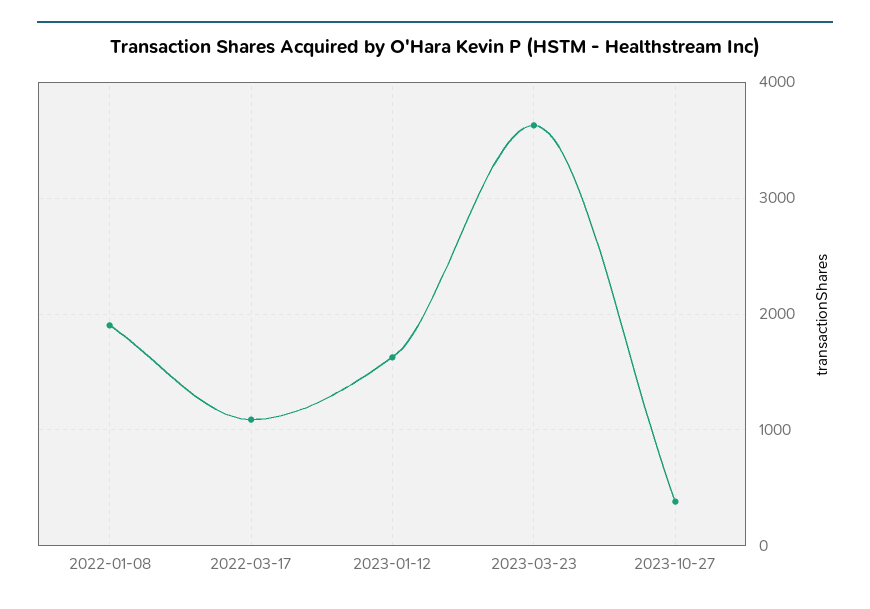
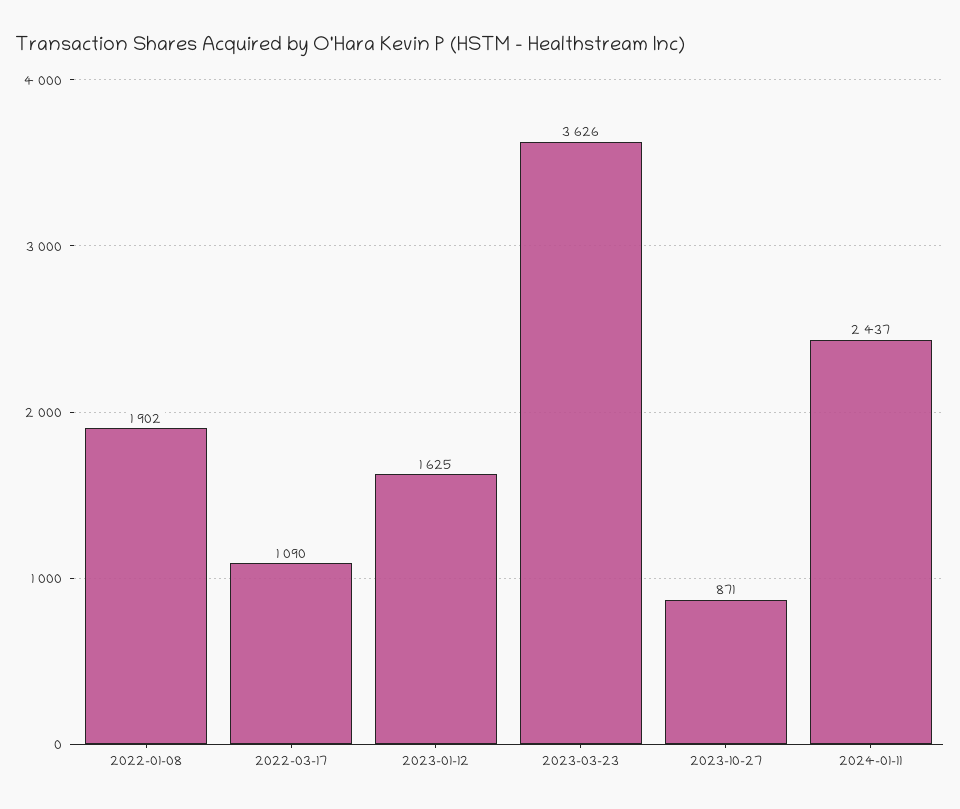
2023-10-27: 400 -> 871
2024-01-11: none -> 2437

